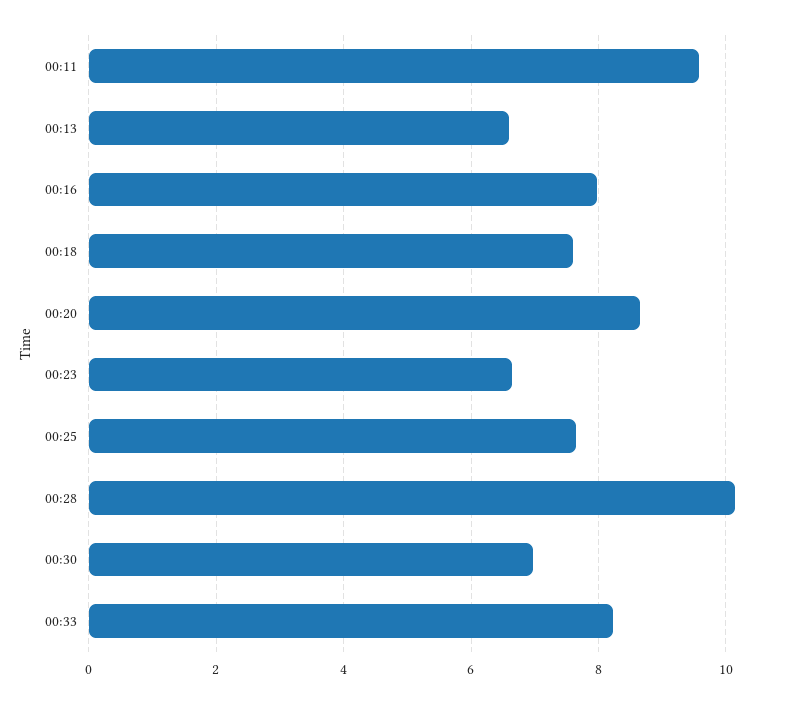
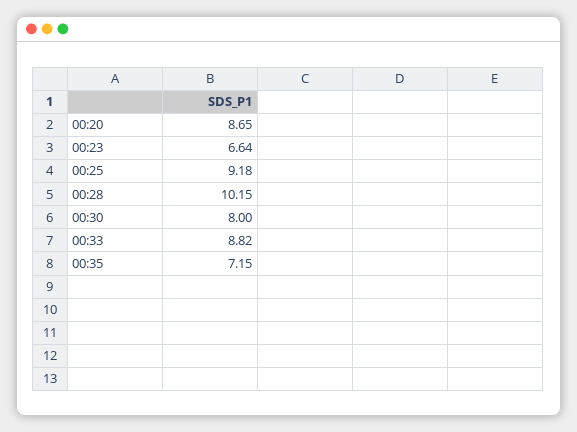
00:11: 9.6 -> none
00:13: 6.6 -> none
00:16: 8 -> none
00:18: 7.6 -> none
00:25: 7.6 -> 9.18
00:30: 7 -> 8
00:33: 8.2 -> 8.82
00:35: none -> 7.15

